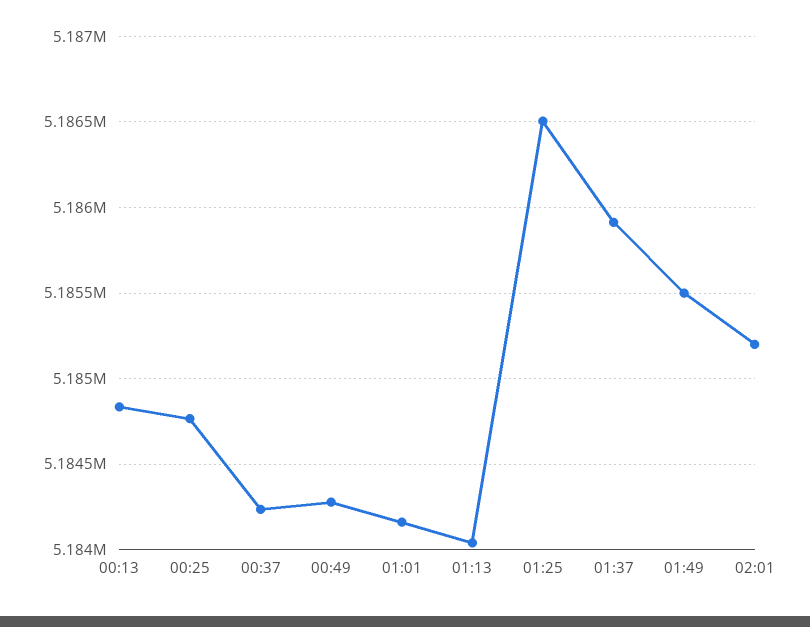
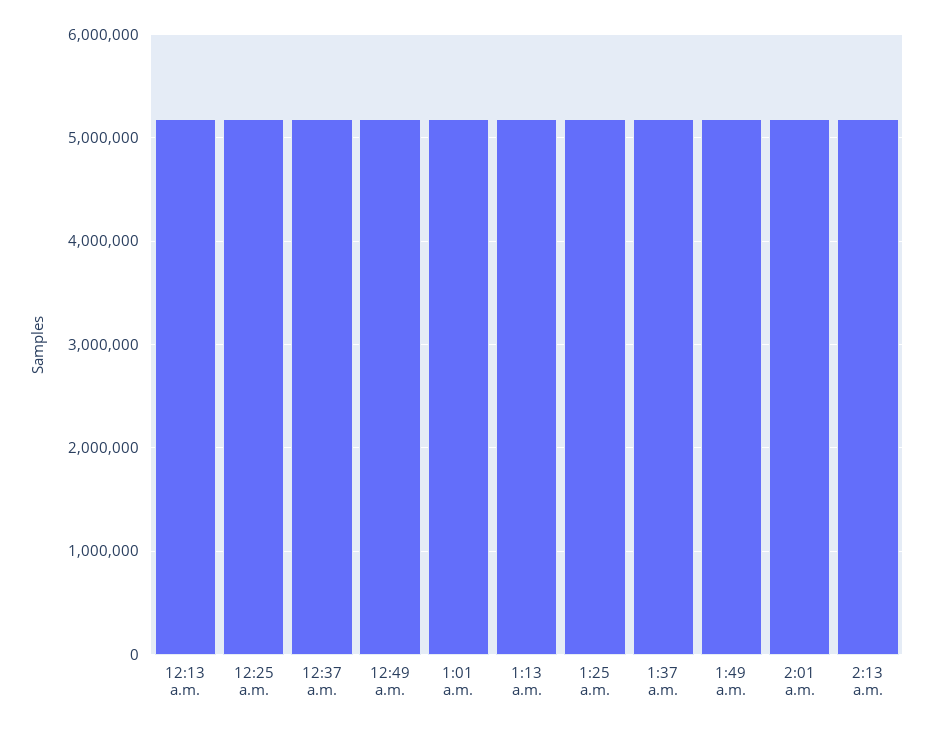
2:13 a.m.: none -> 5200000

